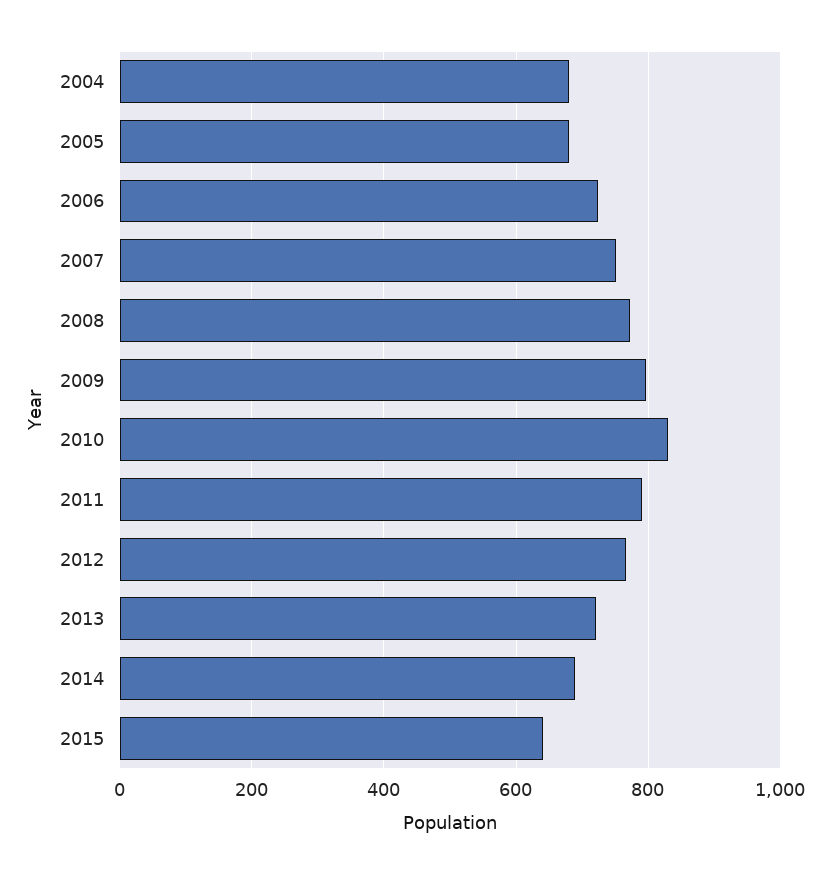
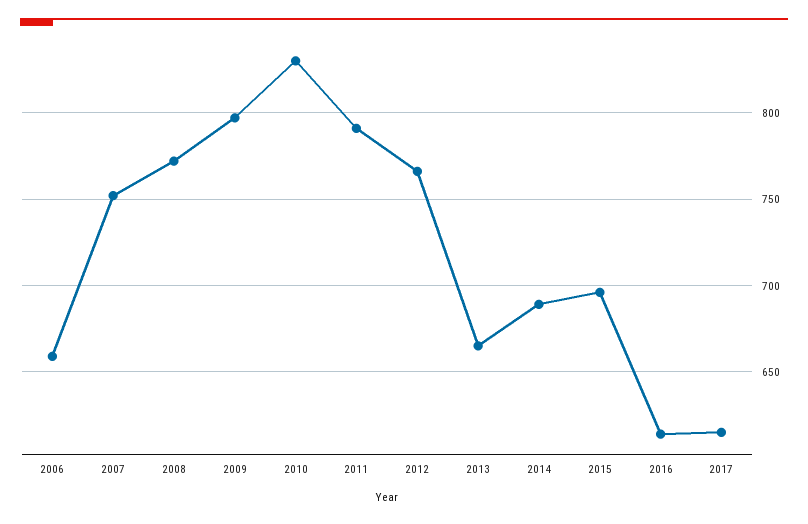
2004: 680 -> none
2005: 680 -> none
2006: 720 -> 660
2013: 720 -> 665
2015: 640 -> 695
2016: none -> 615
2017: none -> 615

